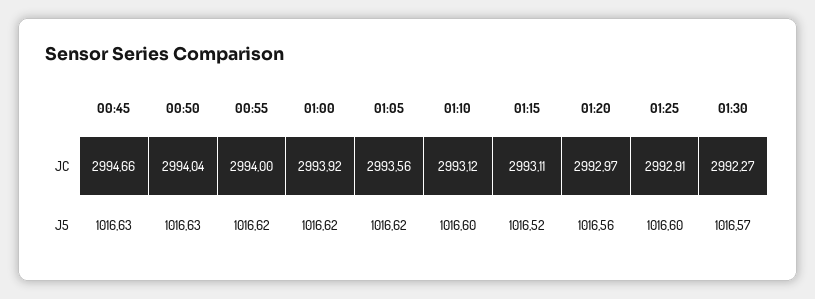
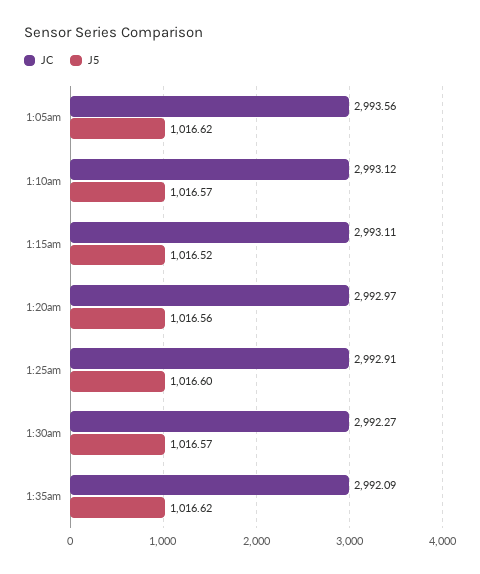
JC, 00:45: 2994.66 -> none
JC, 00:50: 2994.04 -> none
JC, 00:55: 2994 -> none
JC, 01:00: 2993.92 -> none
J5, 00:45: 1016.63 -> none
J5, 00:50: 1016.63 -> none
J5, 00:55: 1016.62 -> none
J5, 01:00: 1016.62 -> none
J5, 01:10: 1016.6 -> 1016.57
JC, 1:35am: none -> 2992.09
J5, 1:35am: none -> 1016.62

